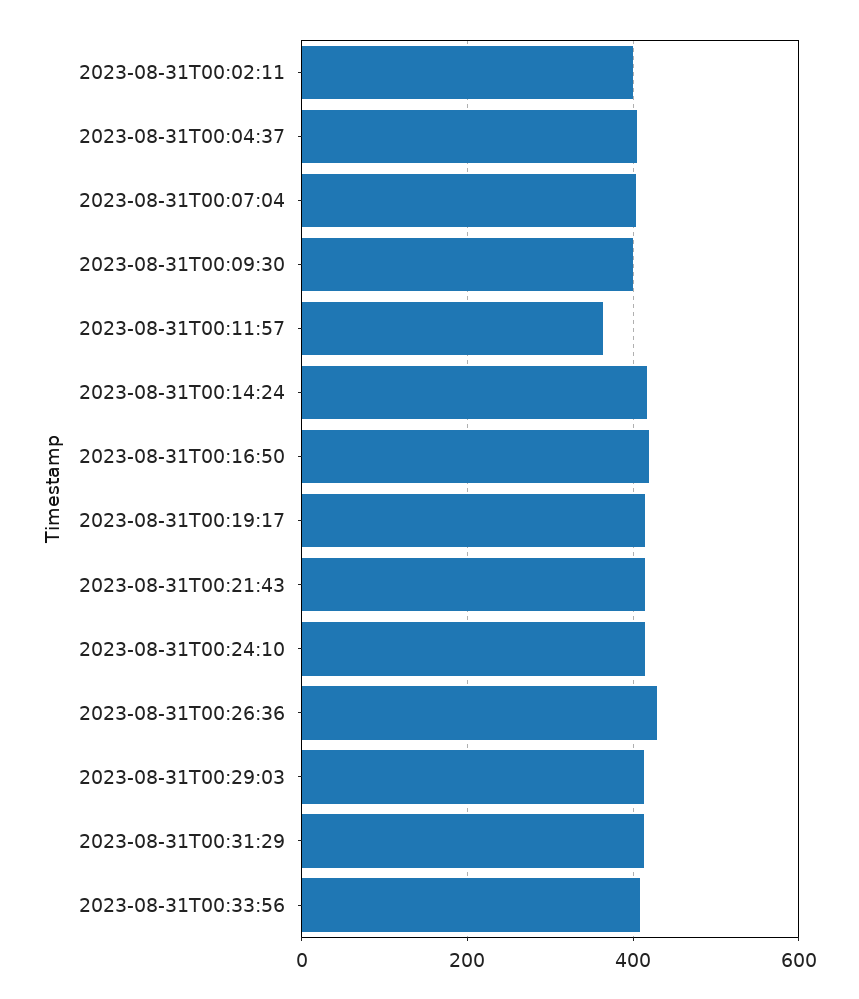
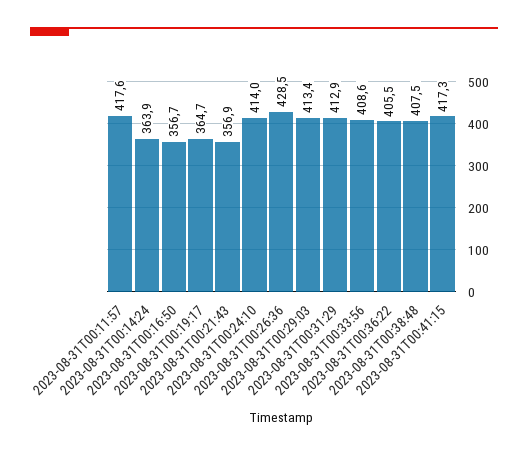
2023-08-31T00:02:11: 400 -> none
2023-08-31T00:04:37: 400 -> none
2023-08-31T00:07:04: 400 -> none
2023-08-31T00:09:30: 400 -> none
2023-08-31T00:11:57: 360 -> 417.6
2023-08-31T00:14:24: 420 -> 363.9
2023-08-31T00:16:50: 420 -> 356.7
2023-08-31T00:19:17: 420 -> 364.7
2023-08-31T00:21:43: 420 -> 356.9
2023-08-31T00:36:22: none -> 405.5
2023-08-31T00:38:48: none -> 407.5
2023-08-31T00:41:15: none -> 417.3

